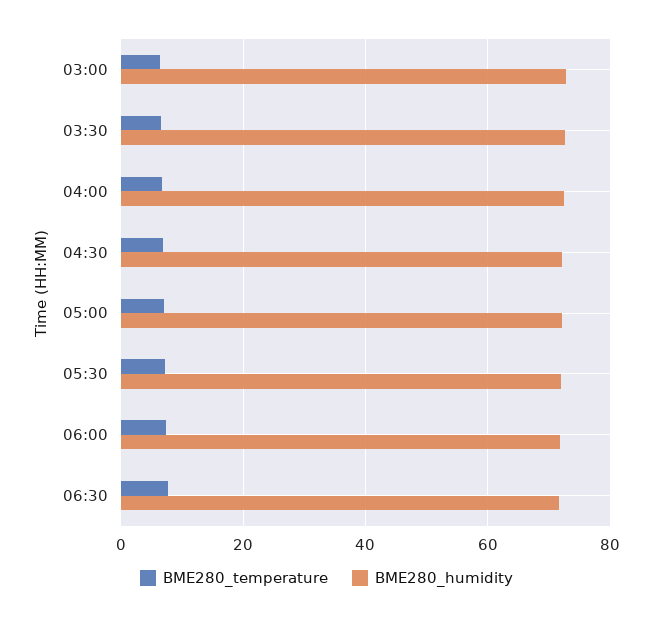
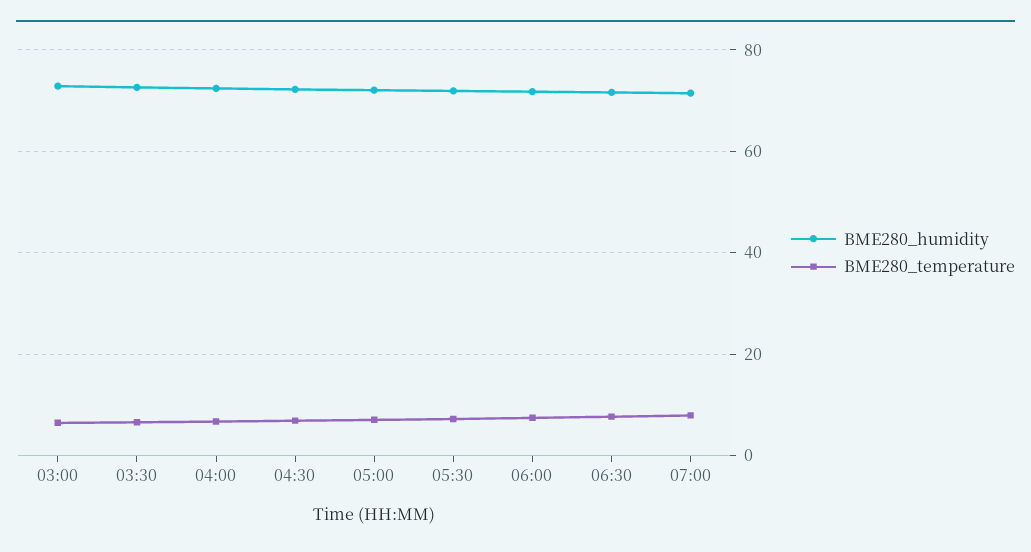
BME280_humidity, 07:00: none -> 72
BME280_temperature, 07:00: none -> 8

